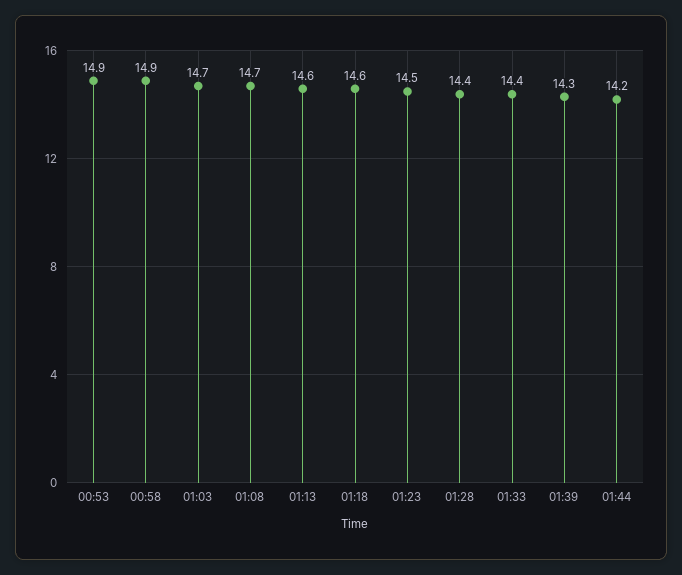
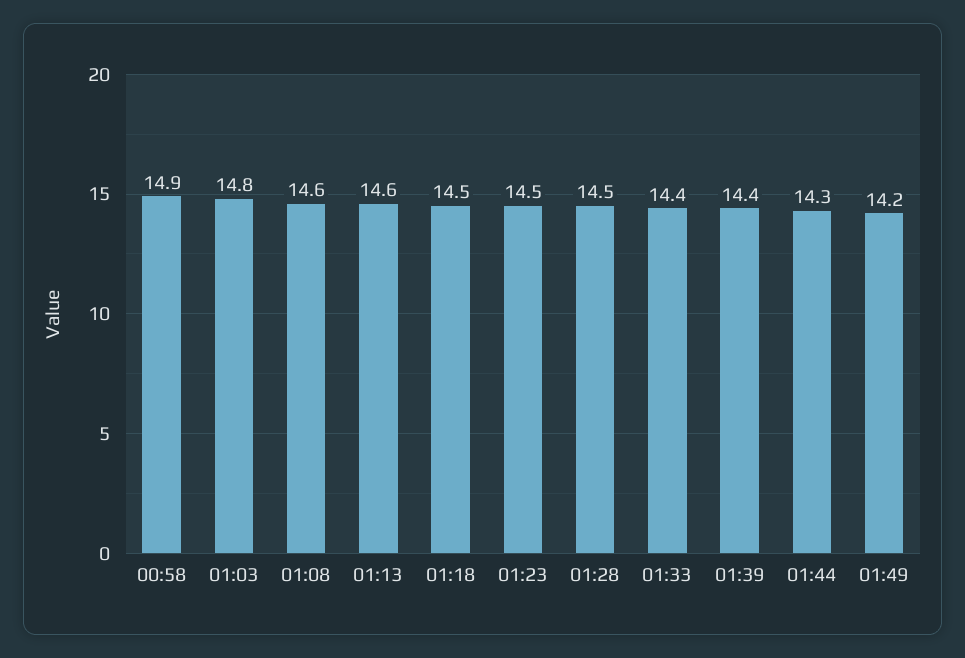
00:53: 14.9 -> none
01:03: 14.7 -> 14.8
01:08: 14.7 -> 14.6
01:18: 14.6 -> 14.5
01:28: 14.4 -> 14.5
01:39: 14.3 -> 14.4
01:44: 14.2 -> 14.3
01:49: none -> 14.2

